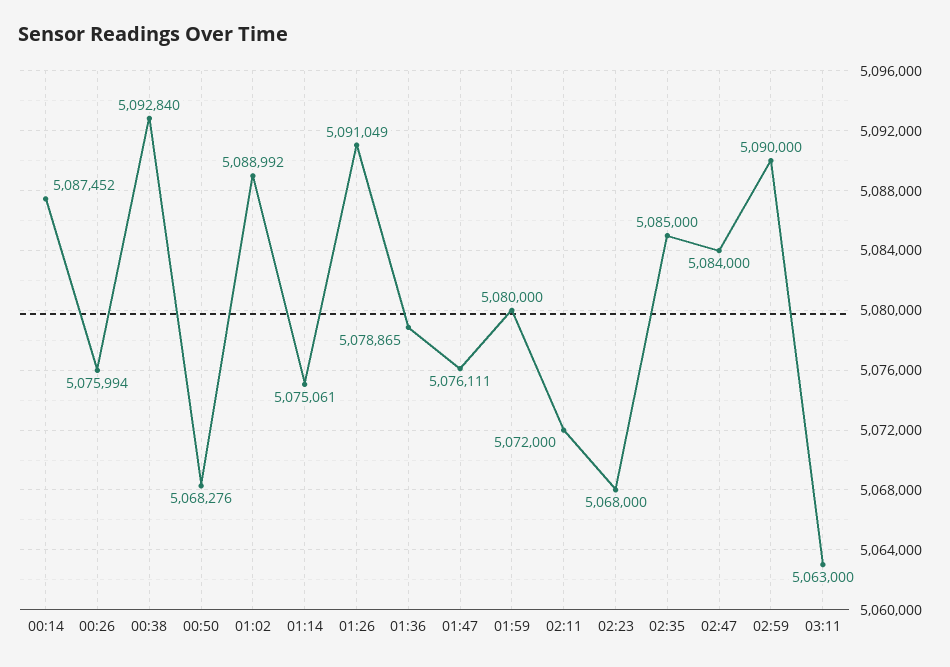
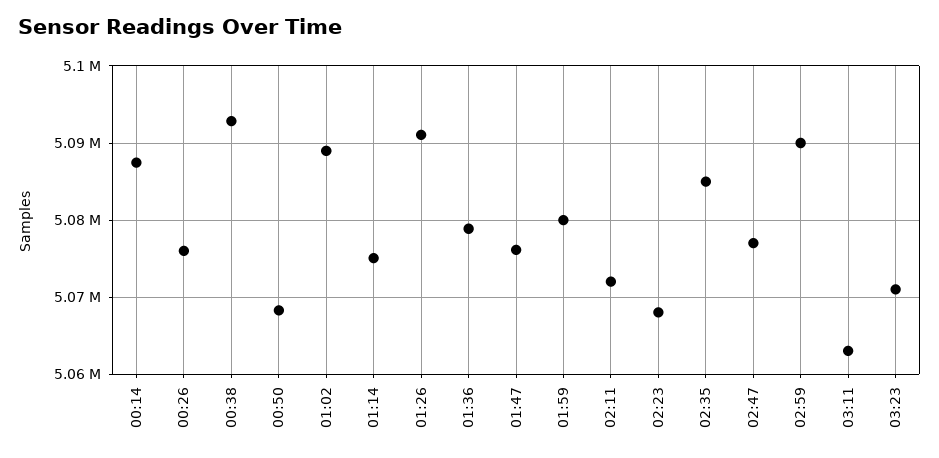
02:47: 5084000 -> 5077000
03:23: none -> 5071000

